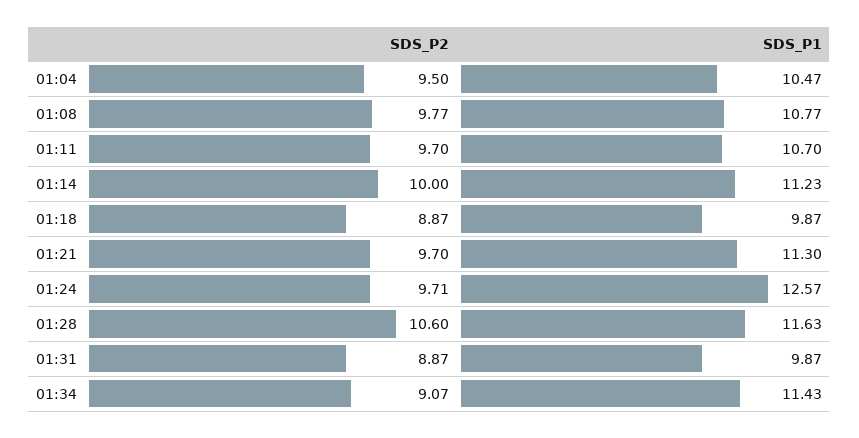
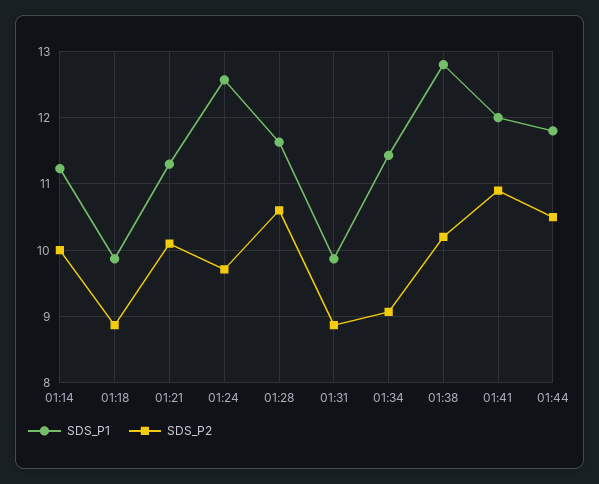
SDS_P2, 01:04: 9.5 -> none
SDS_P1, 01:04: 10.47 -> none
SDS_P2, 01:08: 9.77 -> none
SDS_P1, 01:08: 10.77 -> none
SDS_P2, 01:11: 9.7 -> none
SDS_P1, 01:11: 10.7 -> none
SDS_P2, 01:21: 9.7 -> 10.1
SDS_P1, 01:38: none -> 12.8
SDS_P2, 01:38: none -> 10.2
SDS_P1, 01:41: none -> 12
SDS_P2, 01:41: none -> 10.9
SDS_P1, 01:44: none -> 11.8
SDS_P2, 01:44: none -> 10.5

